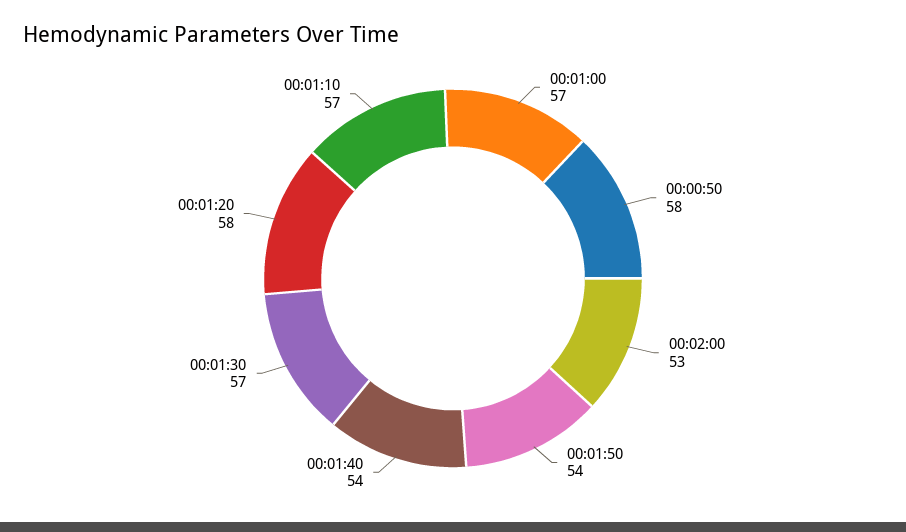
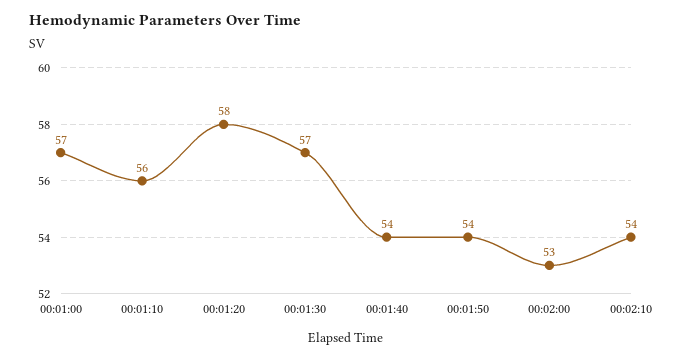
00:00:50: 58 -> none
00:01:10: 57 -> 56
00:02:10: none -> 54

